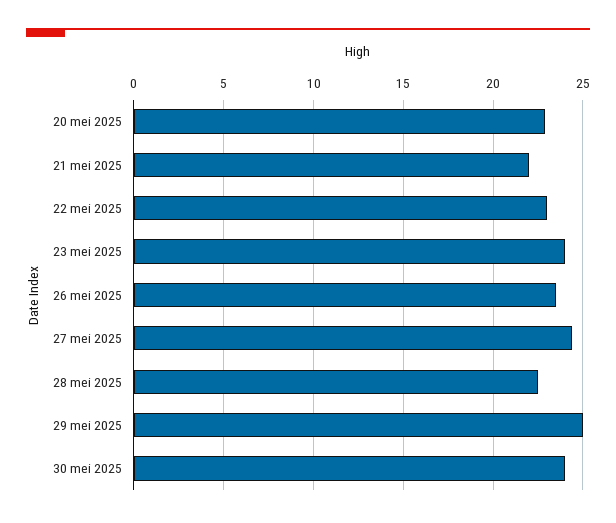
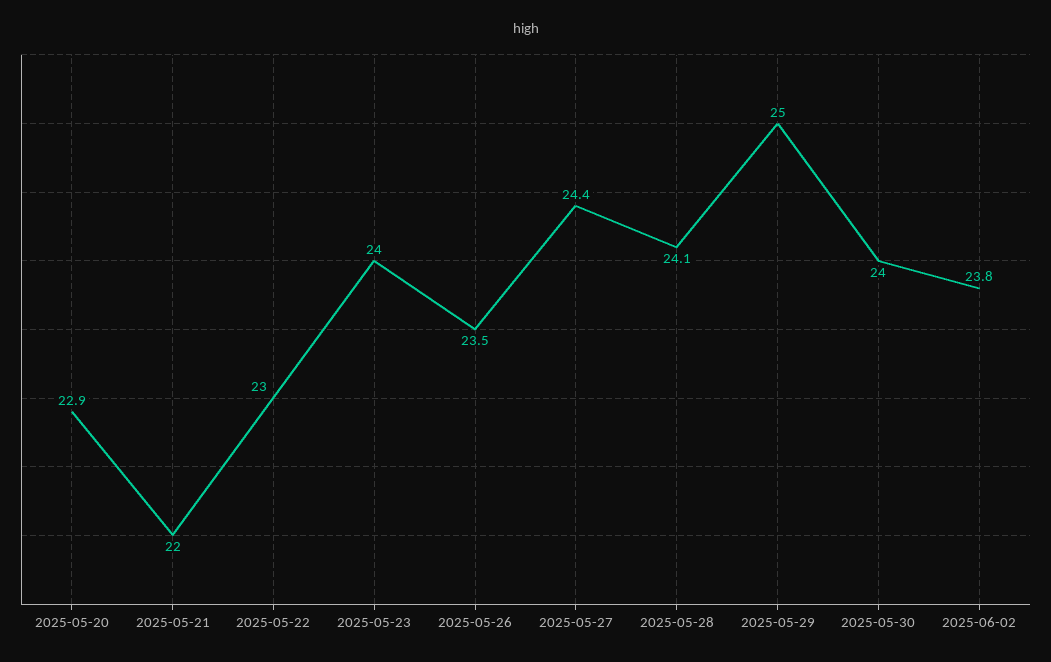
28 mei 2025: 22.5 -> 24.1
2025-06-02: none -> 23.8

